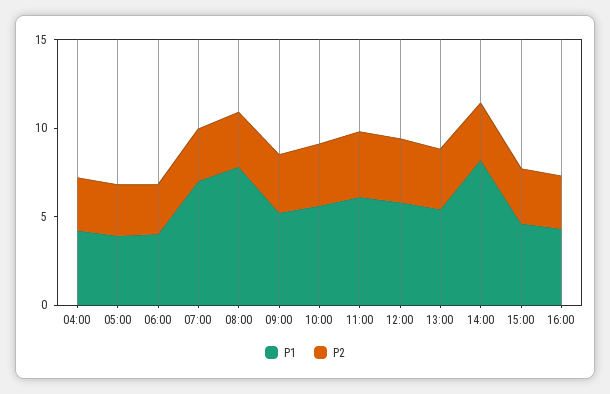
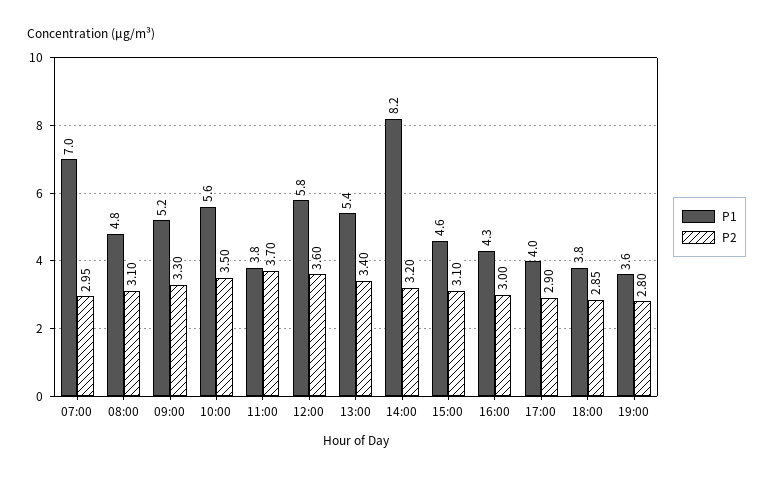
P1, 04:00: 4 -> none
P2, 04:00: 3 -> none
P1, 05:00: 4 -> none
P2, 05:00: 3 -> none
P1, 06:00: 4 -> none
P2, 06:00: 3 -> none
P1, 08:00: 8 -> 4.8
P1, 11:00: 6 -> 3.8
P1, 17:00: none -> 4
P2, 17:00: none -> 2.9
P1, 18:00: none -> 3.8
P2, 18:00: none -> 2.85
P1, 19:00: none -> 3.6
P2, 19:00: none -> 2.8

